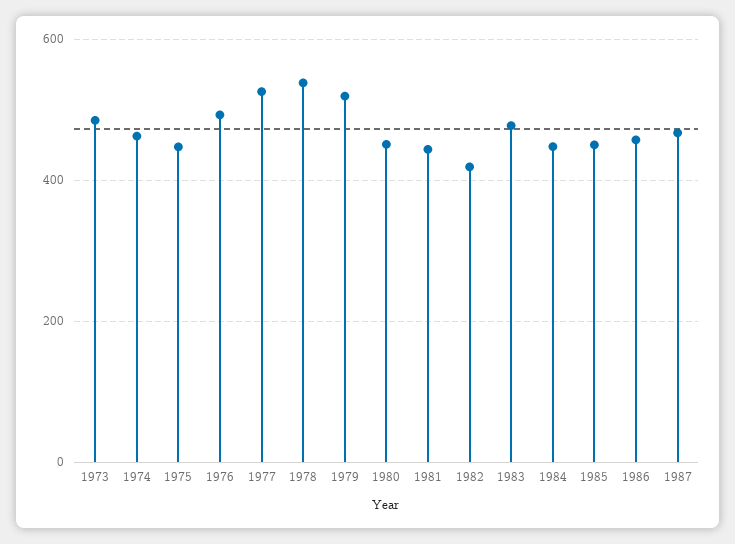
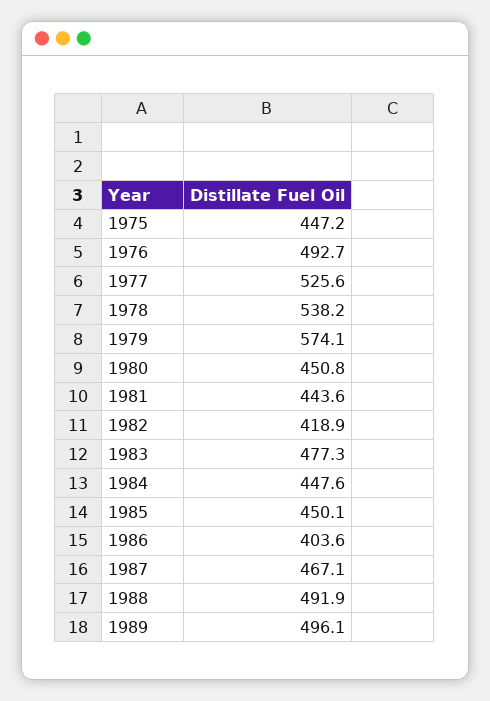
1973: 480 -> none
1974: 460 -> none
1979: 520 -> 574.1
1986: 460 -> 403.6
1988: none -> 491.9
1989: none -> 496.1

